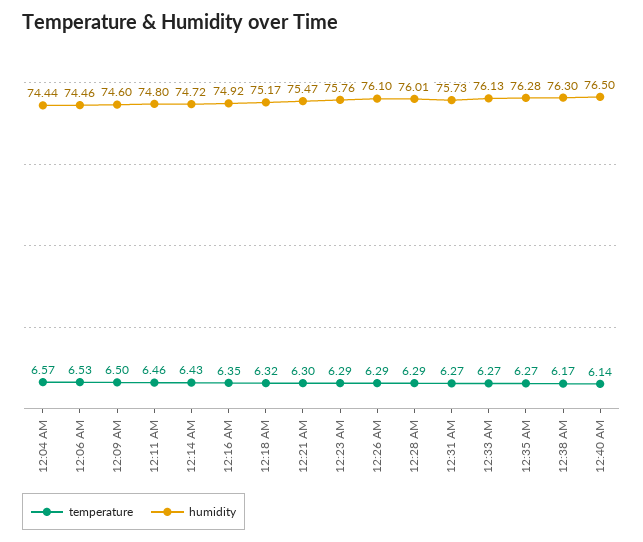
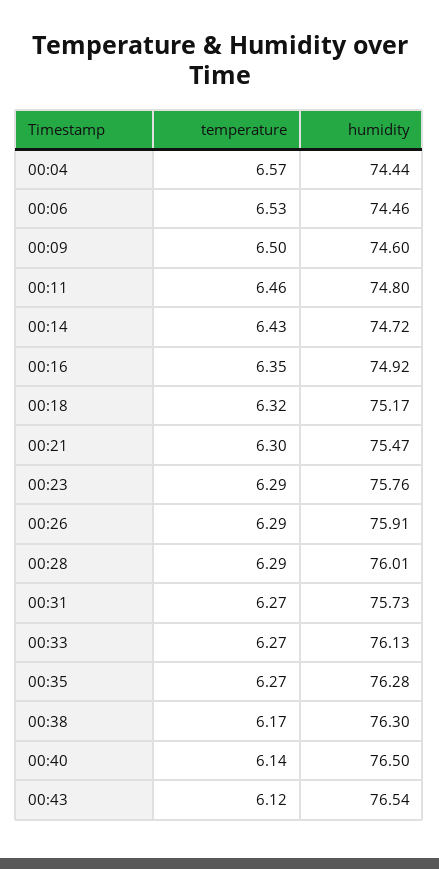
humidity, 12:26 AM: 76.1 -> 75.91
temperature, 00:43: none -> 6.12
humidity, 00:43: none -> 76.54

